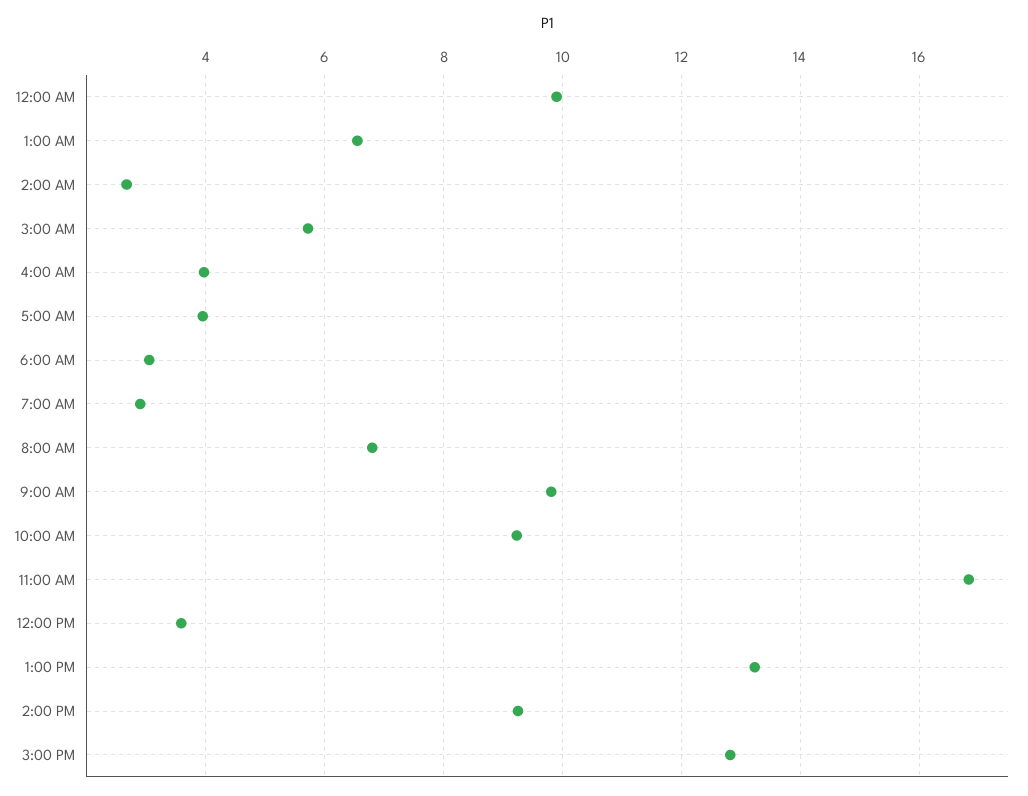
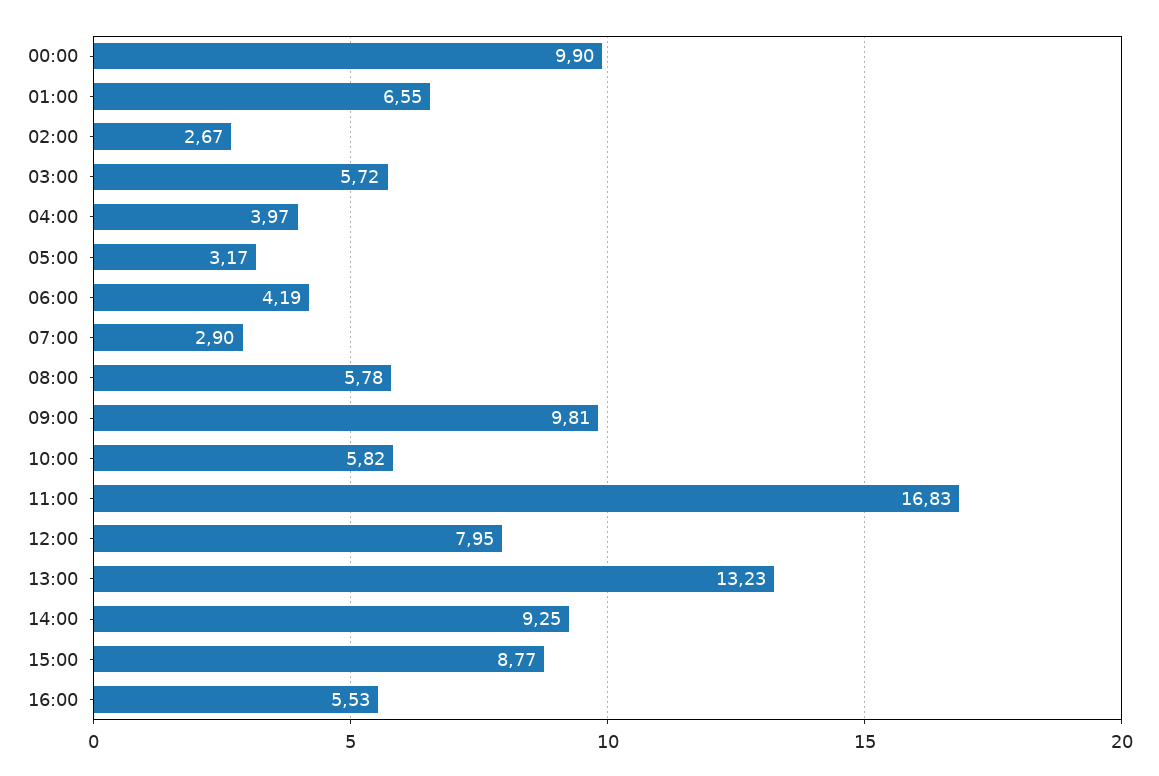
5:00 AM: 4 -> 3.17
6:00 AM: 3 -> 4.19
8:00 AM: 6.8 -> 5.78
10:00 AM: 9.2 -> 5.82
12:00 PM: 3.6 -> 7.95
3:00 PM: 12.8 -> 8.77
16:00: none -> 5.53

